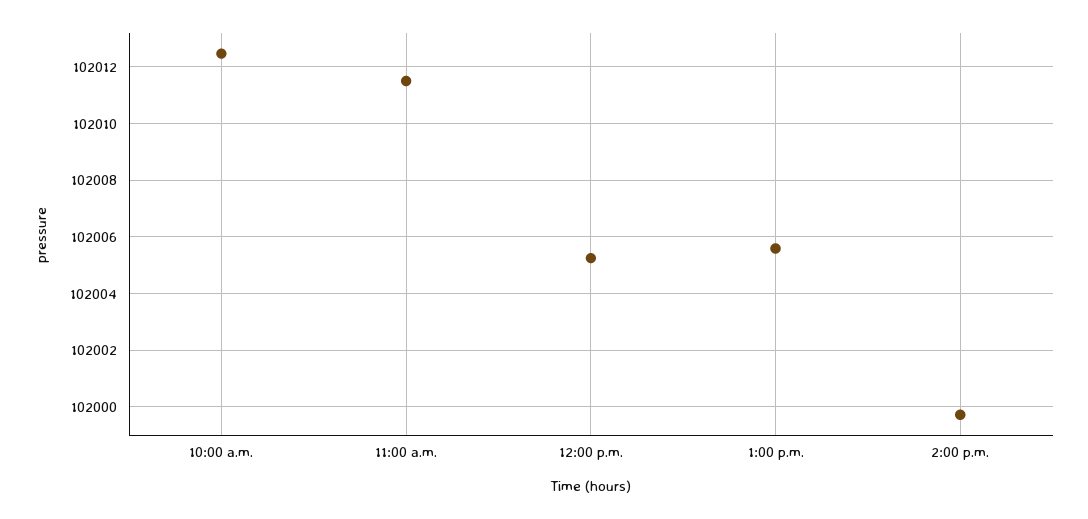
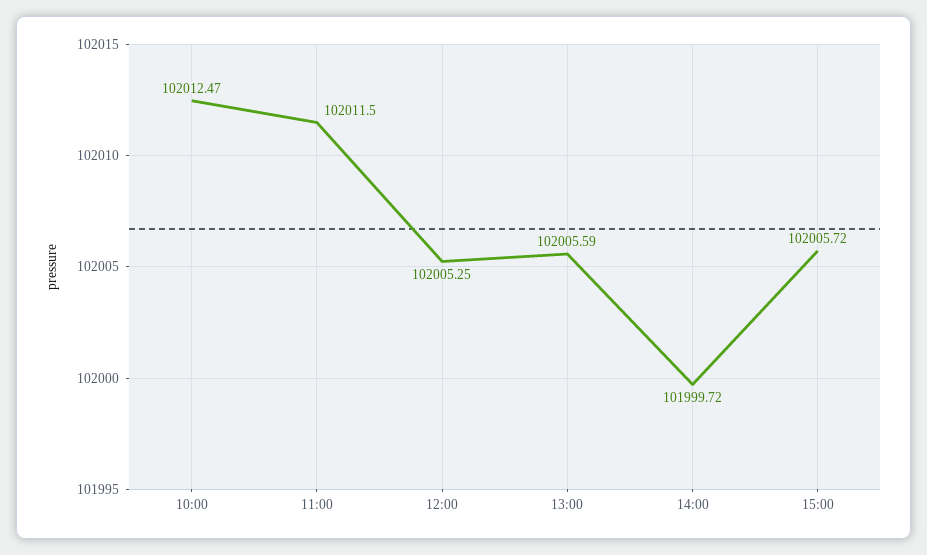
15:00: none -> 102005.72

